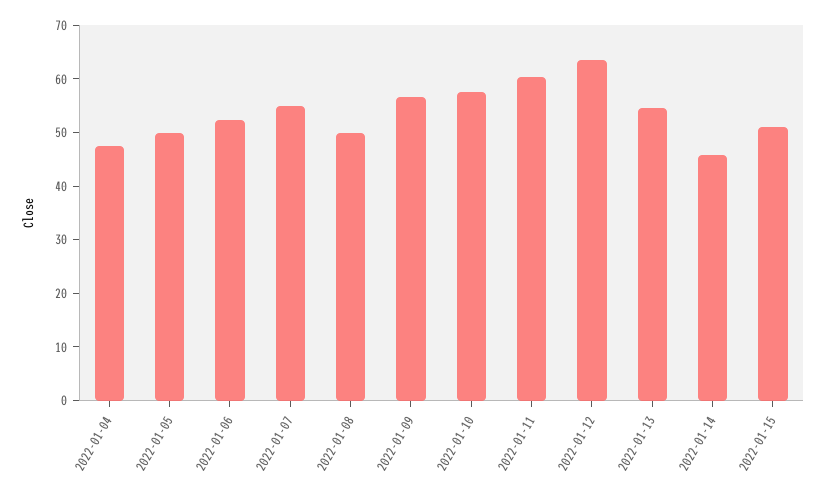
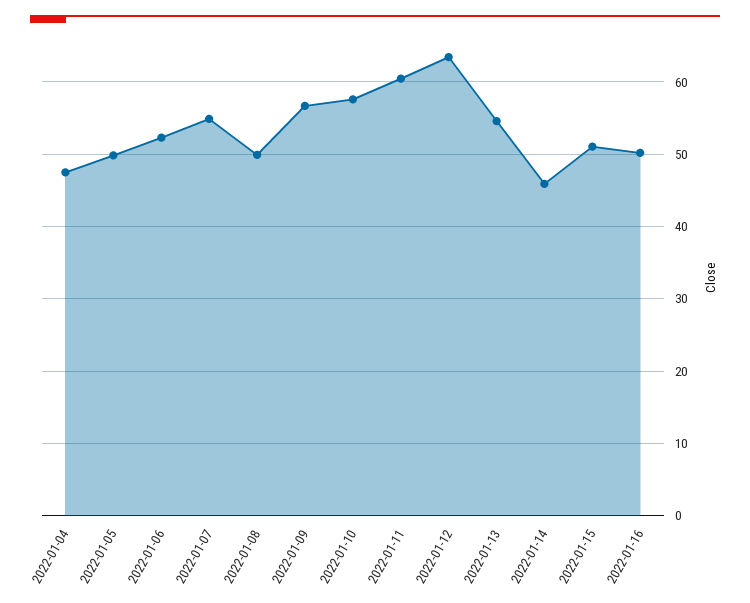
2022-01-16: none -> 50

